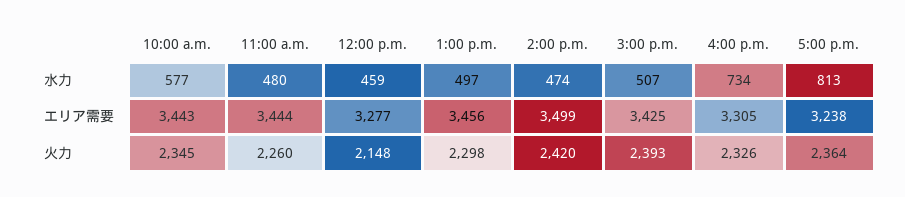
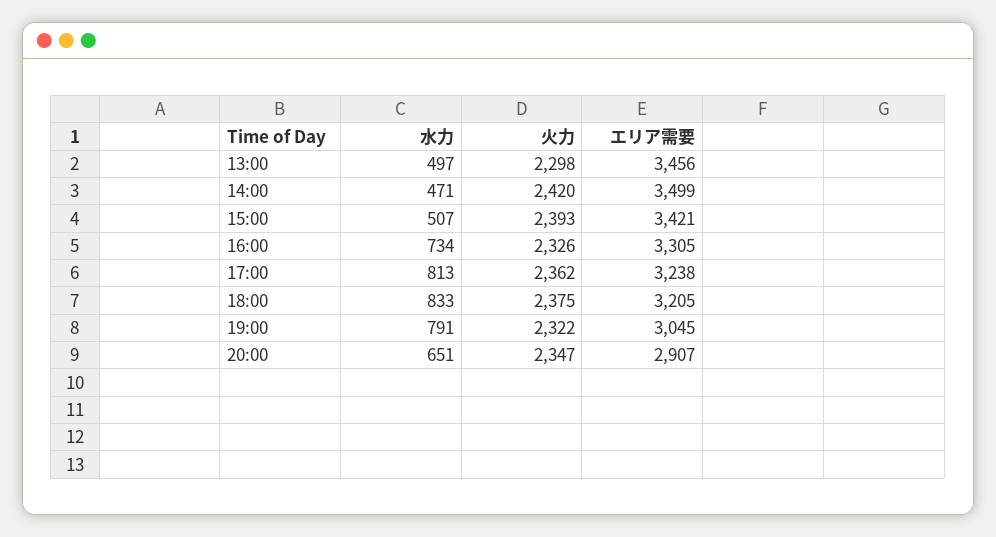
10:00 a.m., 水力: 577 -> none
11:00 a.m., 水力: 480 -> none
12:00 p.m., 水力: 459 -> none
2:00 p.m., 水力: 474 -> 471
10:00 a.m., エリア需要: 3443 -> none
11:00 a.m., エリア需要: 3444 -> none
12:00 p.m., エリア需要: 3277 -> none
3:00 p.m., エリア需要: 3425 -> 3421
10:00 a.m., 火力: 2345 -> none
11:00 a.m., 火力: 2260 -> none
12:00 p.m., 火力: 2148 -> none
5:00 p.m., 火力: 2364 -> 2362
18:00, 水力: none -> 833
18:00, 火力: none -> 2375
18:00, エリア需要: none -> 3205
19:00, 水力: none -> 791
19:00, 火力: none -> 2322
19:00, エリア需要: none -> 3045
20:00, 水力: none -> 651
20:00, 火力: none -> 2347
20:00, エリア需要: none -> 2907

